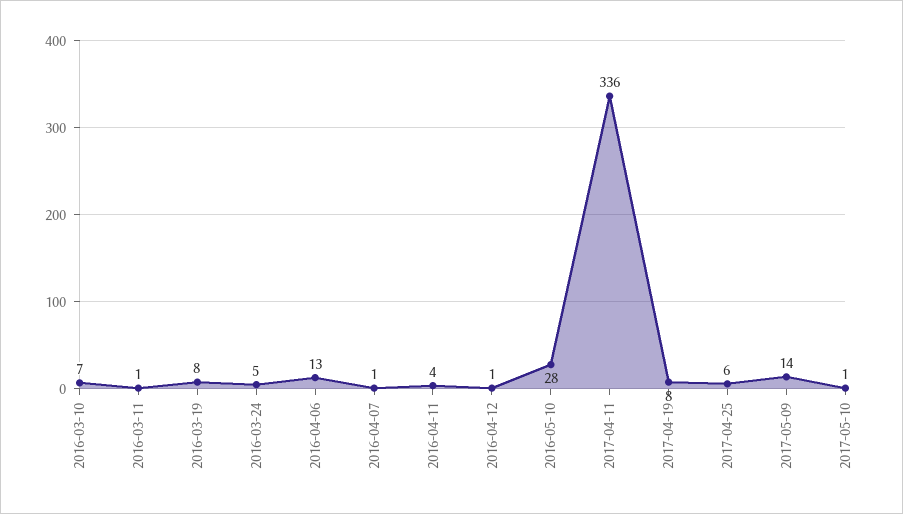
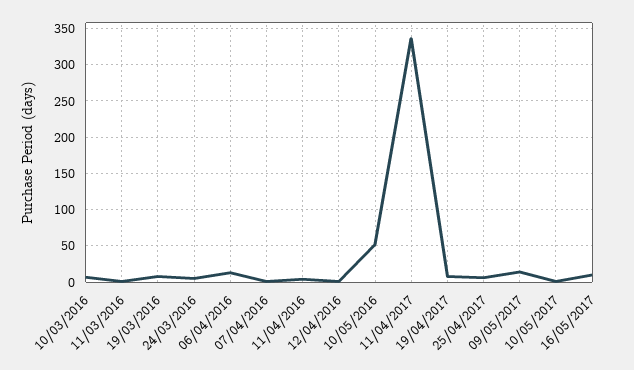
2016-05-10: 28 -> 50
16/05/2017: none -> 10

